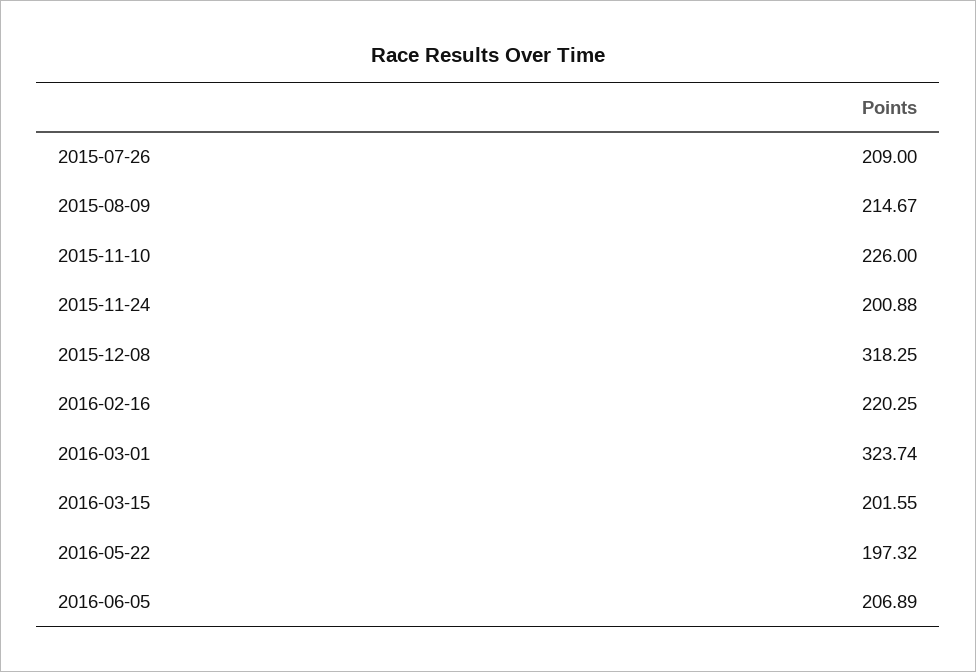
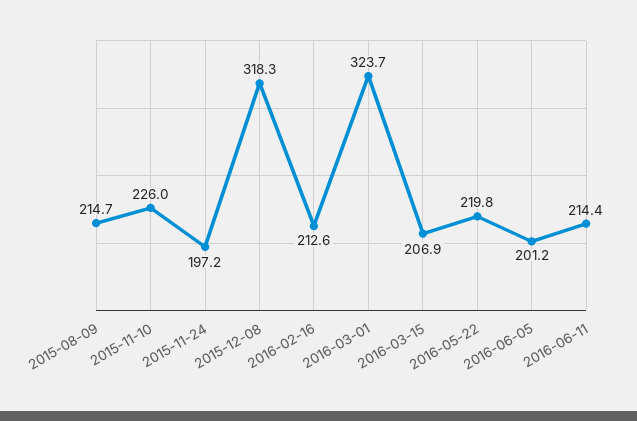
2015-07-26: 209 -> none
2015-11-24: 200.88 -> 197.2
2016-02-16: 220.25 -> 212.6
2016-03-15: 201.55 -> 206.9
2016-05-22: 197.32 -> 219.8
2016-06-05: 206.89 -> 201.2
2016-06-11: none -> 214.4

